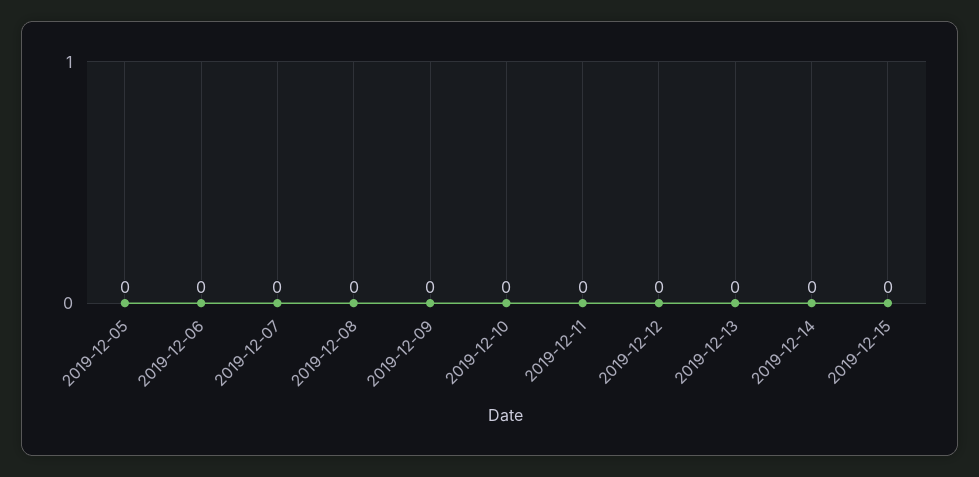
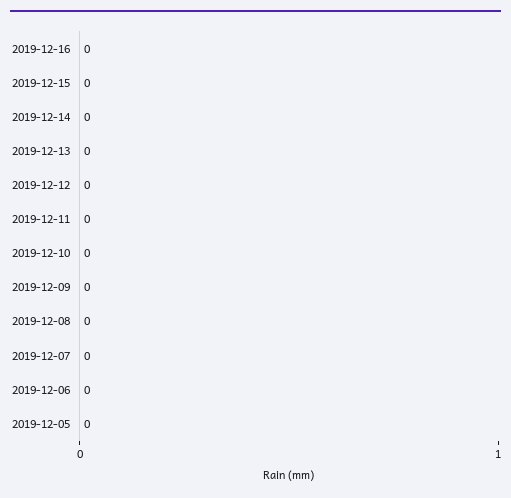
2019-12-16: none -> 0

